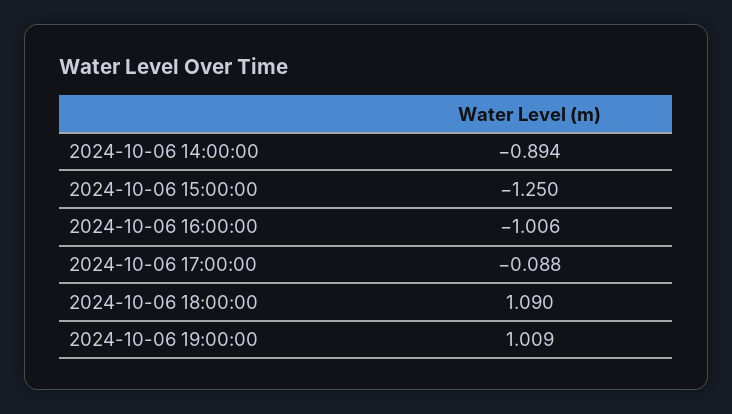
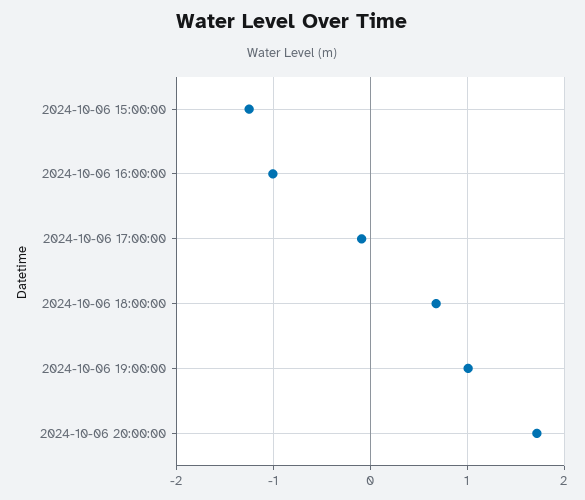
2024-10-06 14:00:00: -0.894 -> none
2024-10-06 18:00:00: 1.09 -> 0.7
2024-10-06 20:00:00: none -> 1.7

